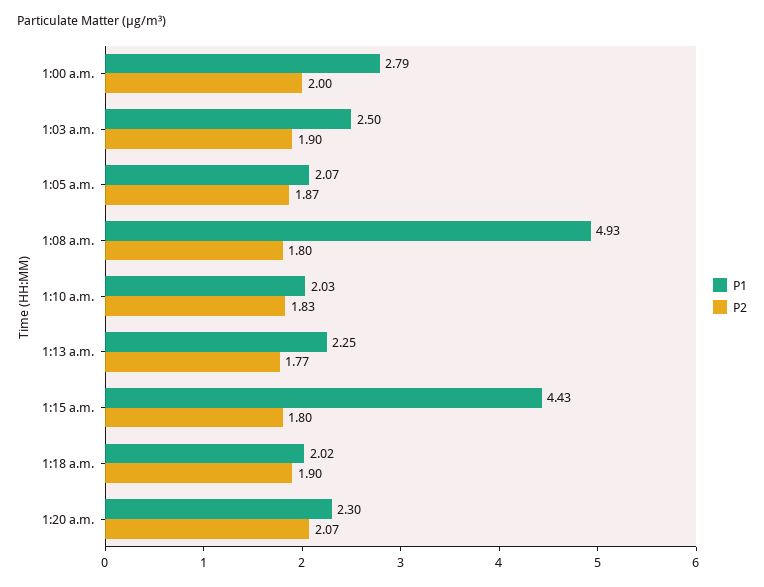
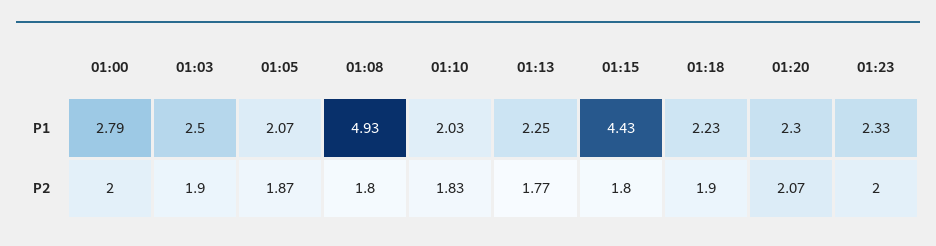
P1, 1:18 a.m.: 2.02 -> 2.23
P1, 01:23: none -> 2.33
P2, 01:23: none -> 2

